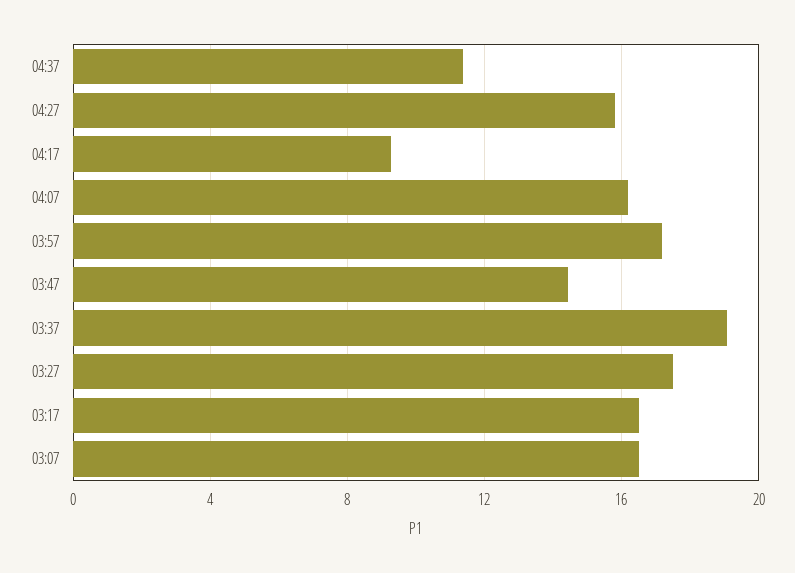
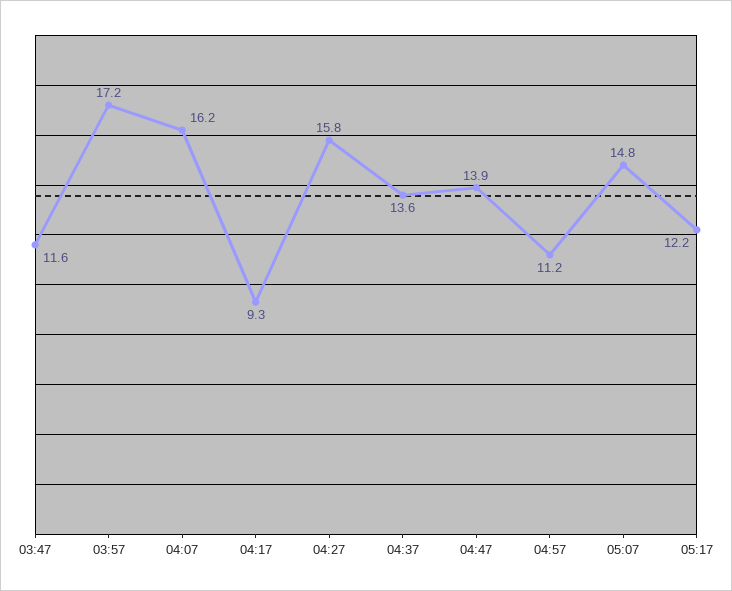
04:37: 11.5 -> 13.6
03:47: 14.5 -> 11.6
03:37: 19 -> none
03:27: 17.5 -> none
03:17: 16.5 -> none
03:07: 16.5 -> none
04:47: none -> 13.9
04:57: none -> 11.2
05:07: none -> 14.8
05:17: none -> 12.2

